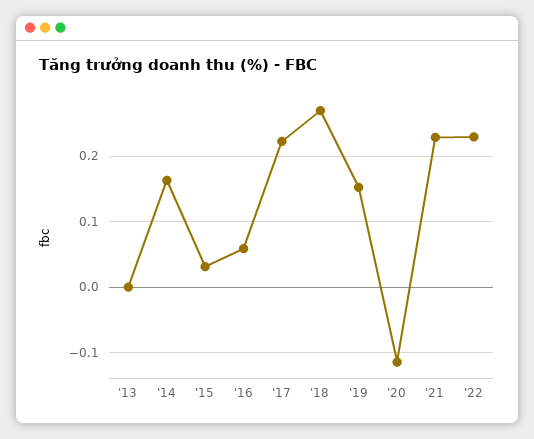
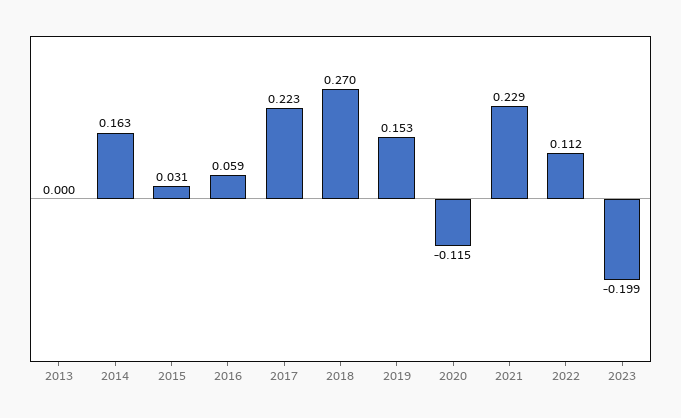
'22: 0.23 -> 0.112
2023: none -> -0.199

